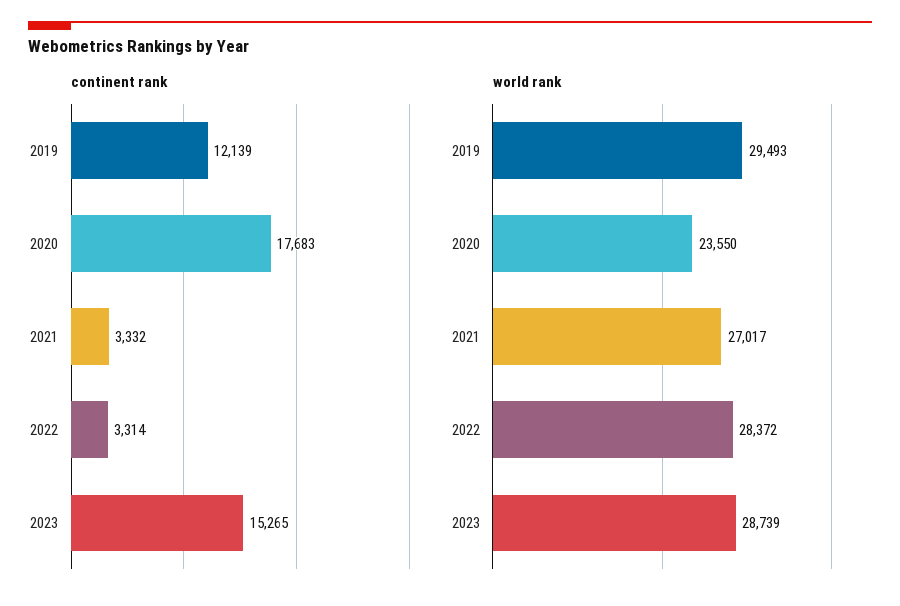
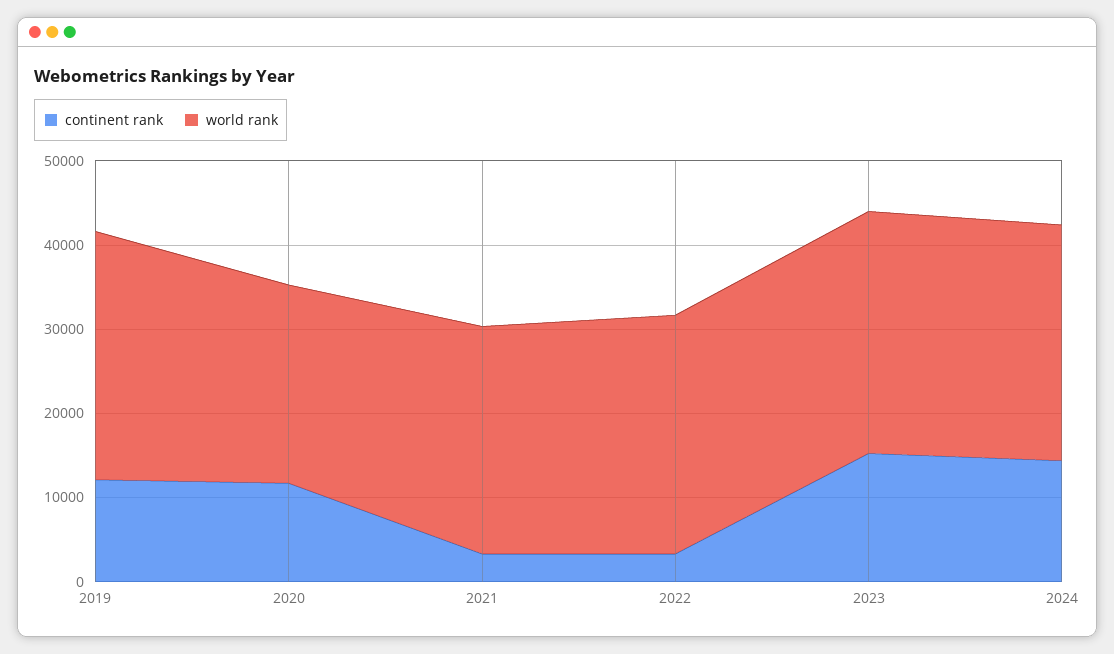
continent rank, 2020: 17683 -> 12000
continent rank, 2024: none -> 14000
world rank, 2024: none -> 28000

